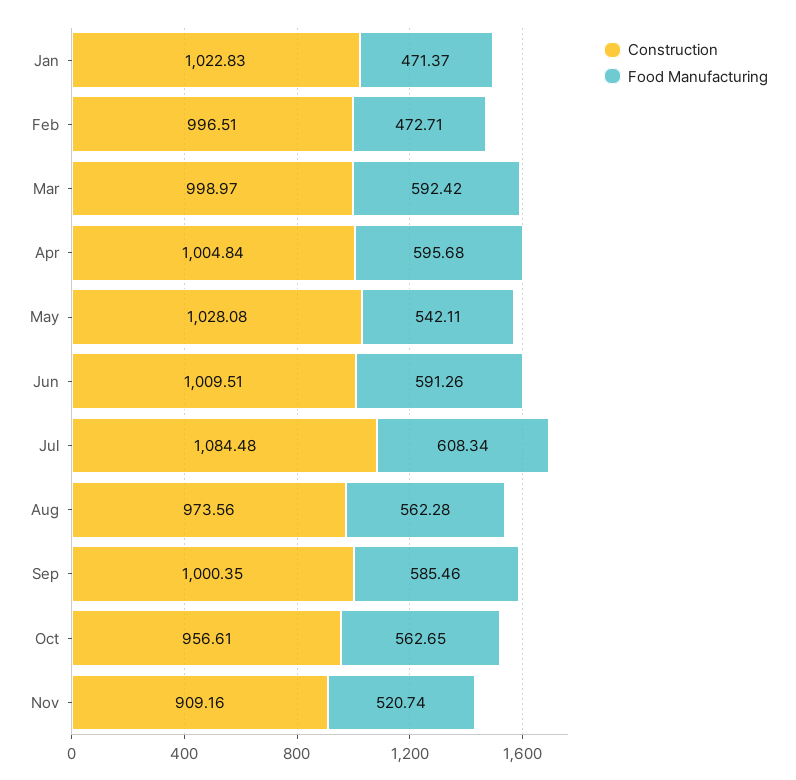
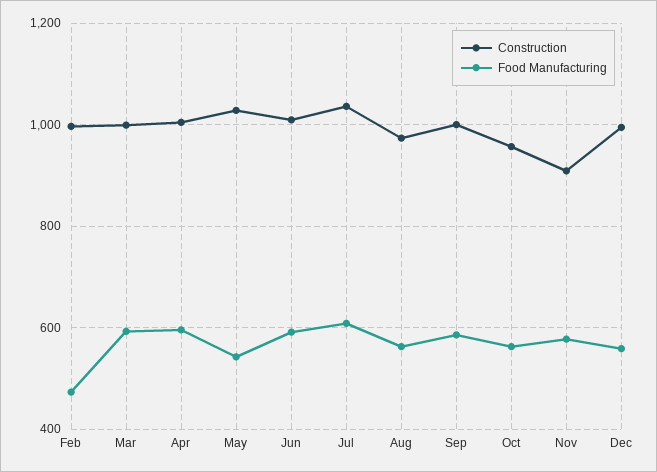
Construction, Jan: 1022.83 -> none
Food Manufacturing, Jan: 471.37 -> none
Construction, Jul: 1084.48 -> 1040
Food Manufacturing, Nov: 520.74 -> 580
Construction, Dec: none -> 1000
Food Manufacturing, Dec: none -> 560

